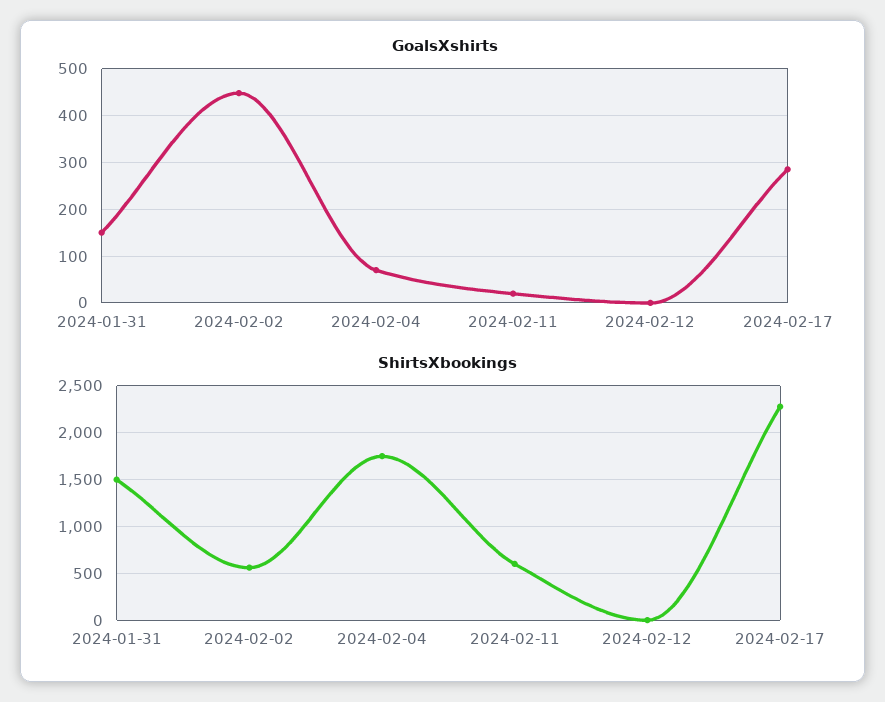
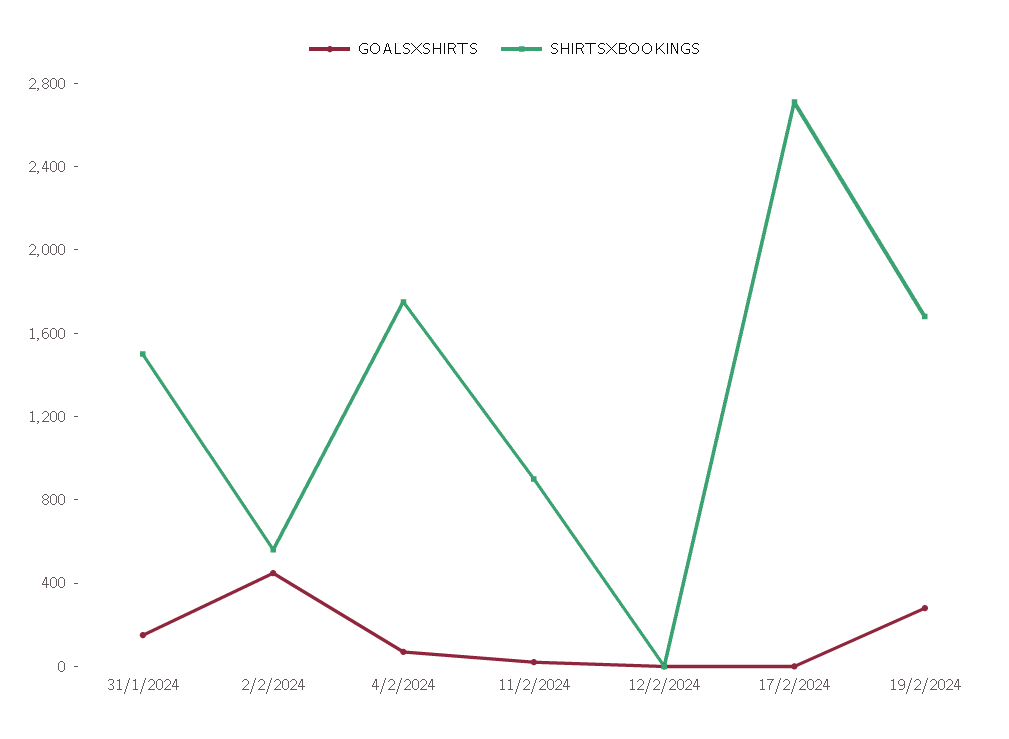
GoalsXshirts, 2024-02-17: 280 -> 0
ShirtsXbookings, 2024-02-11: 600 -> 900
ShirtsXbookings, 2024-02-17: 2300 -> 2700
GoalsXshirts, 19/2/2024: none -> 300
ShirtsXbookings, 19/2/2024: none -> 1700

